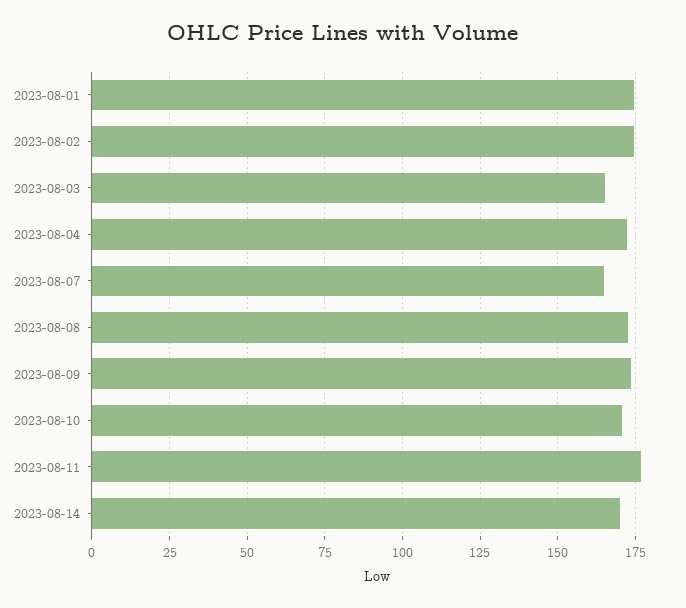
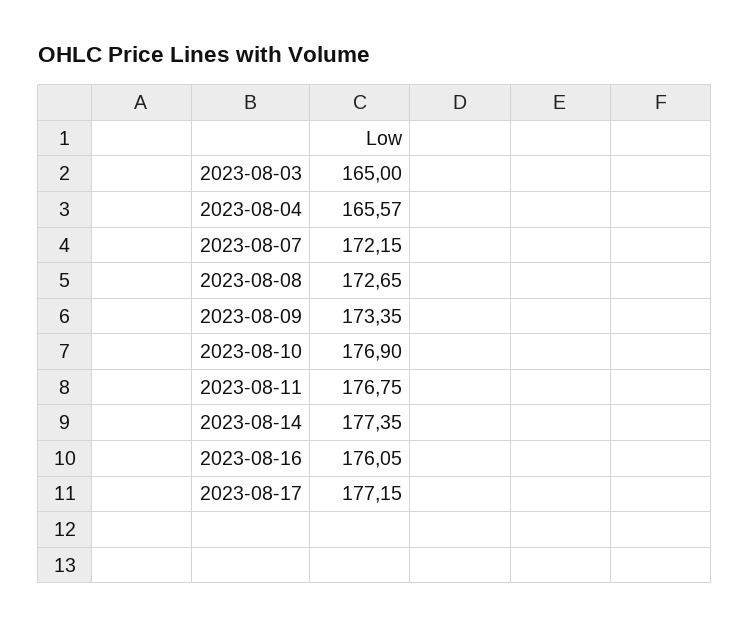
2023-08-01: 175 -> none
2023-08-02: 175 -> none
2023-08-04: 172.5 -> 165.57
2023-08-07: 165 -> 172.15
2023-08-10: 170 -> 176.9
2023-08-14: 170 -> 177.35
2023-08-16: none -> 176.05
2023-08-17: none -> 177.15

